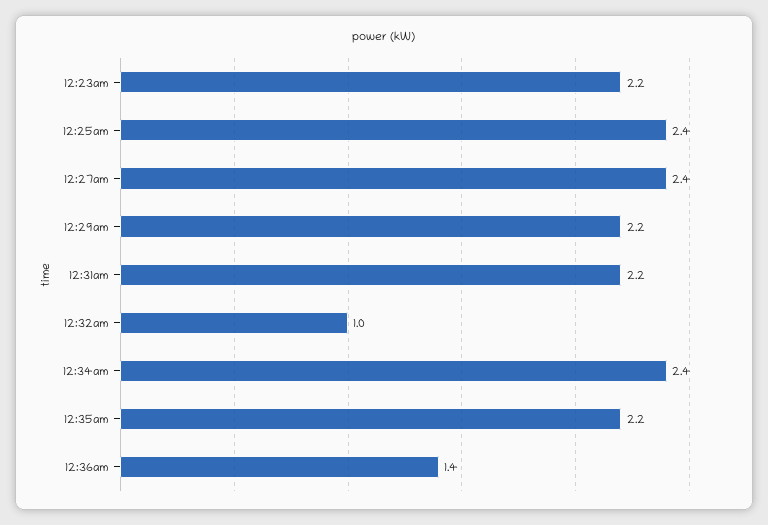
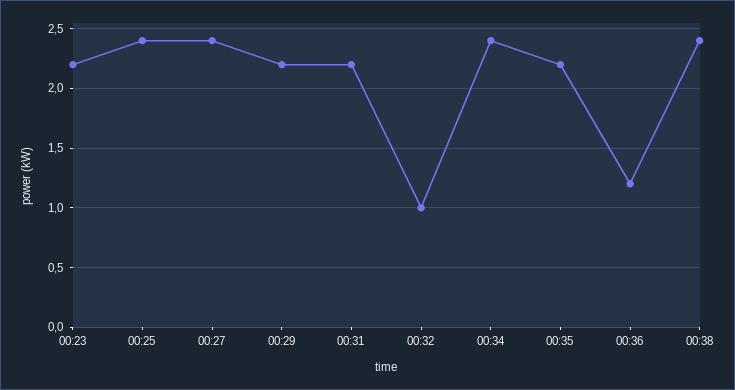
12:36am: 1.4 -> 1.2
00:38: none -> 2.4

